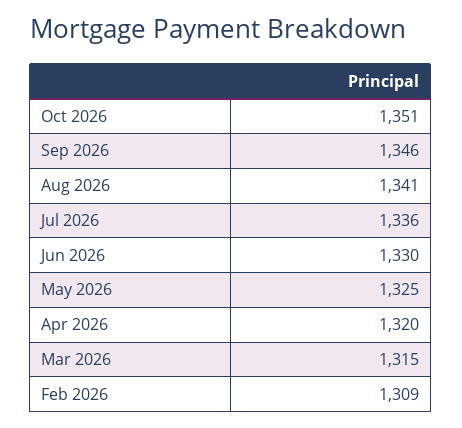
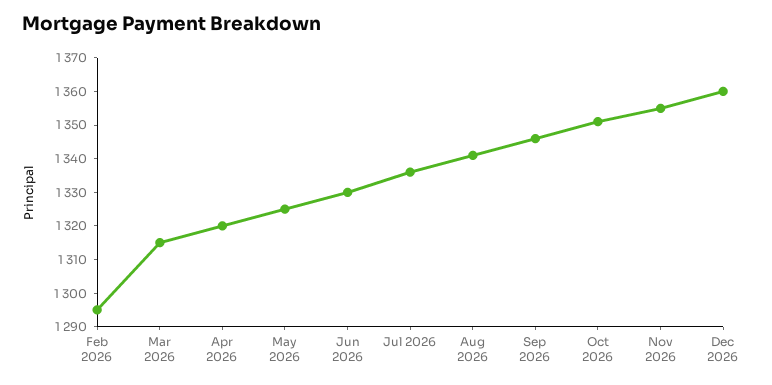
Feb 2026: 1309 -> 1295
Nov 2026: none -> 1355
Dec 2026: none -> 1360

